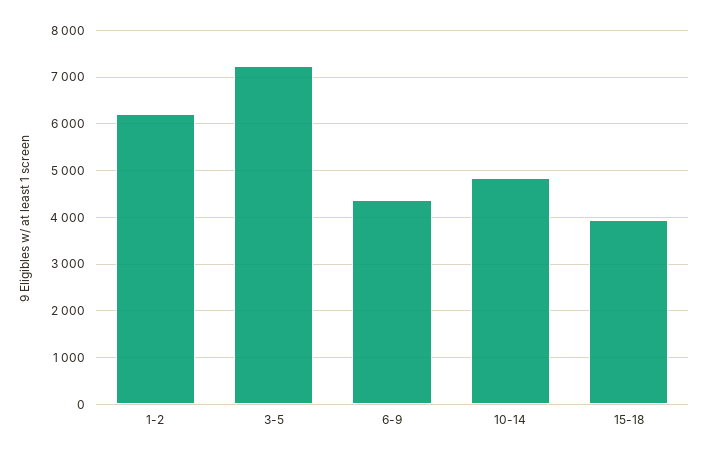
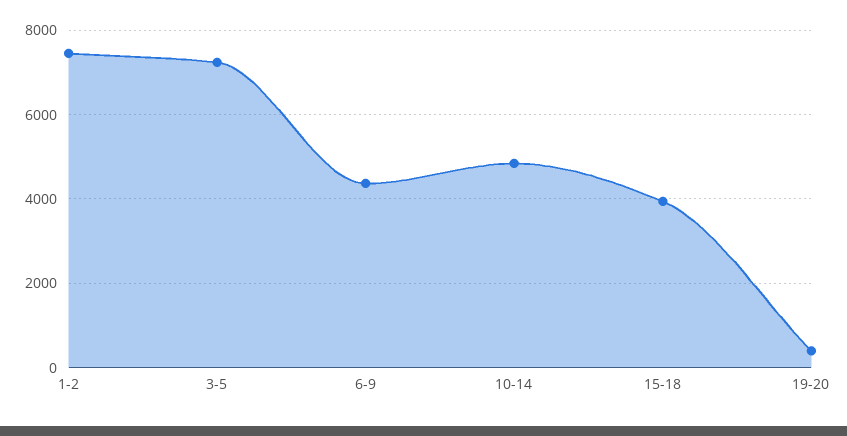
1-2: 6200 -> 7400
19-20: none -> 400

